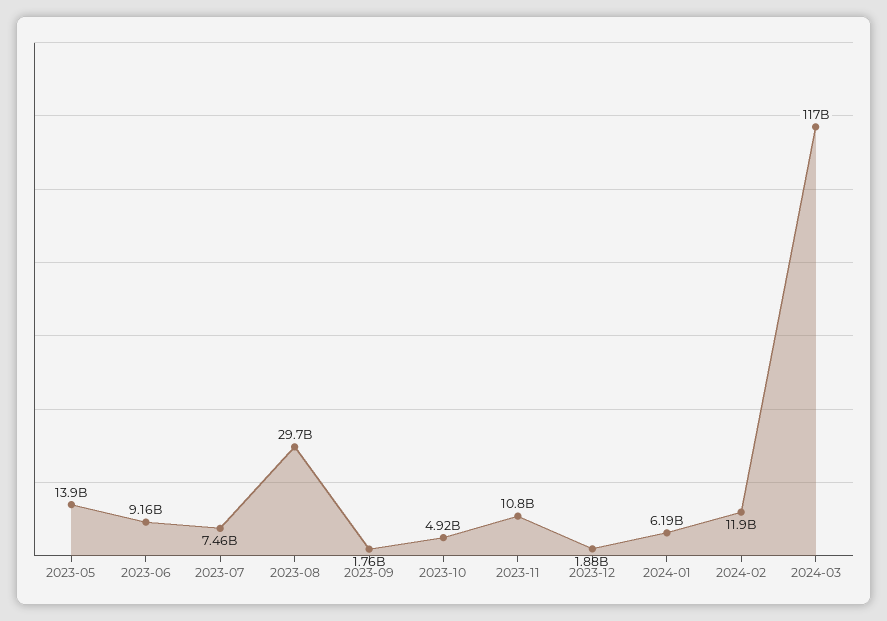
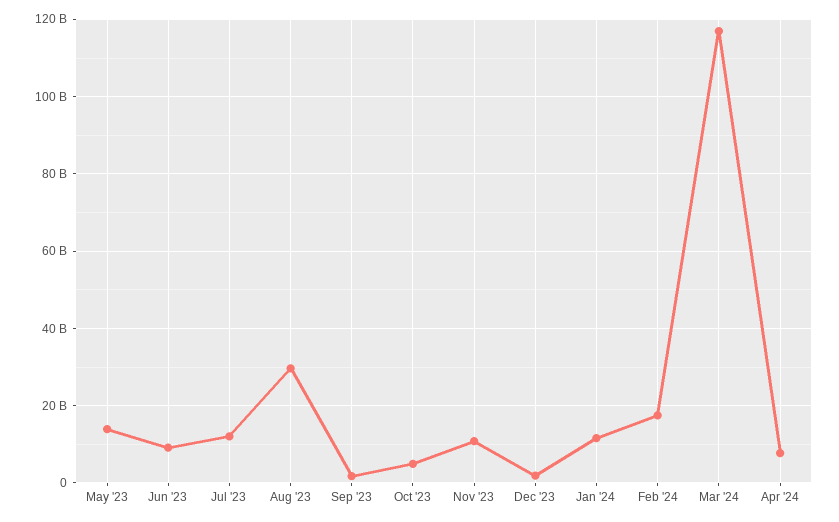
2023-07: 7460000000 -> 12000000000
2024-01: 6190000000 -> 12000000000
2024-02: 11900000000 -> 18000000000
Apr '24: none -> 8000000000

